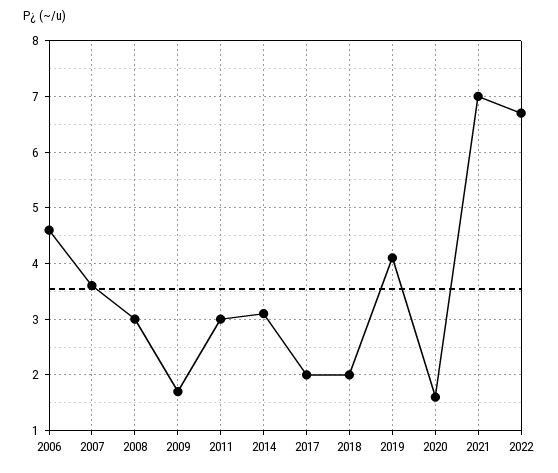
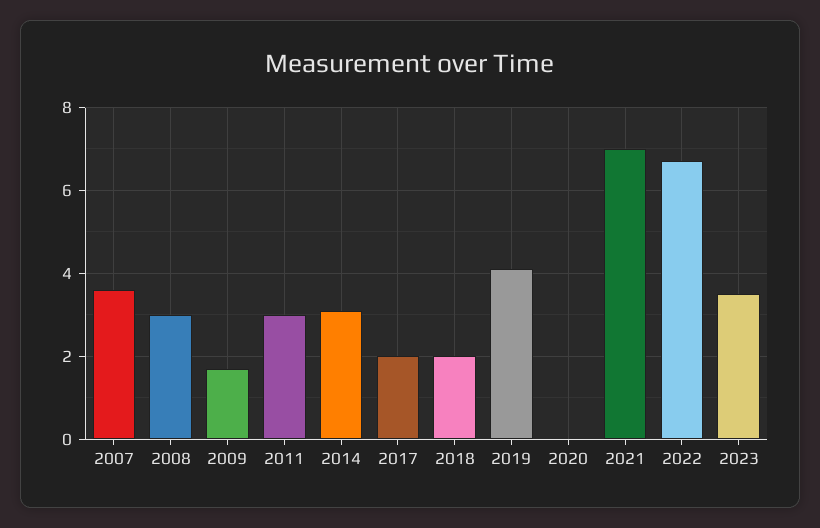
2006: 4.5 -> none
2020: 1.5 -> 0
2023: none -> 3.5

